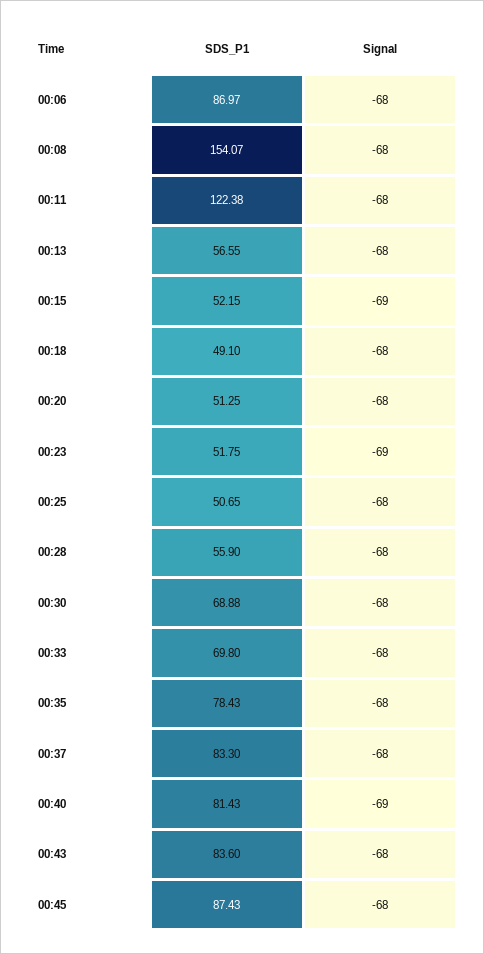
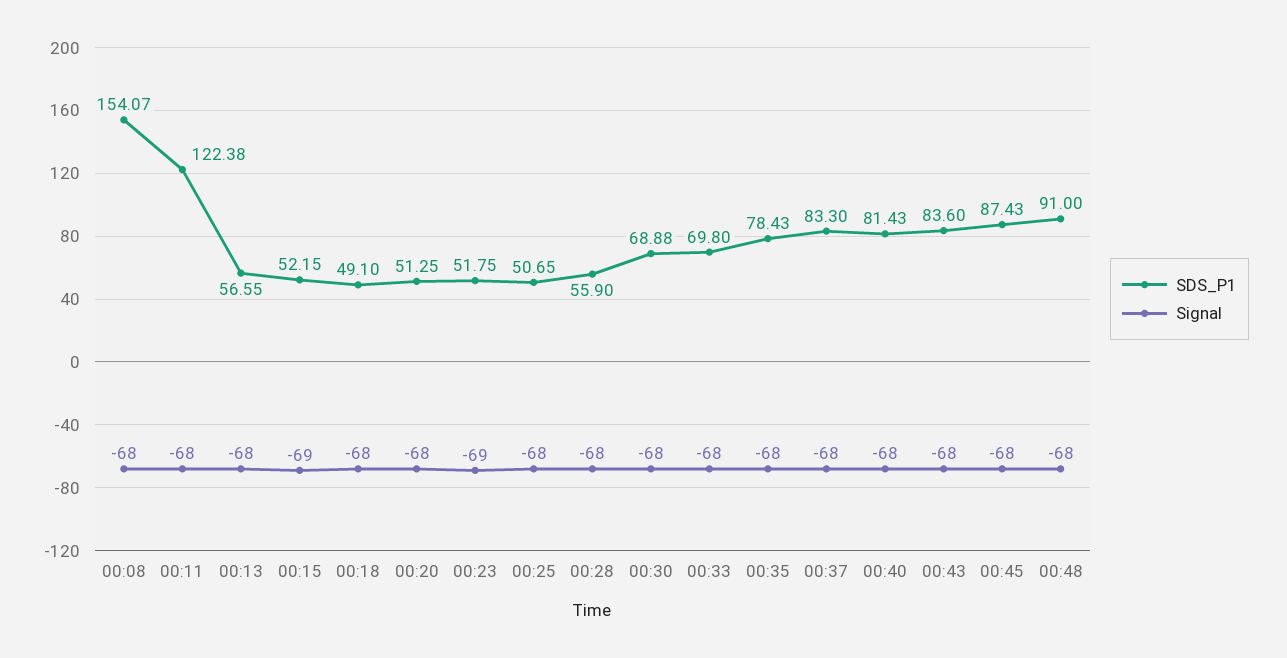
SDS_P1, 00:06: 86.97 -> none
Signal, 00:06: -68 -> none
Signal, 00:40: -69 -> -68
SDS_P1, 00:48: none -> 91
Signal, 00:48: none -> -68

